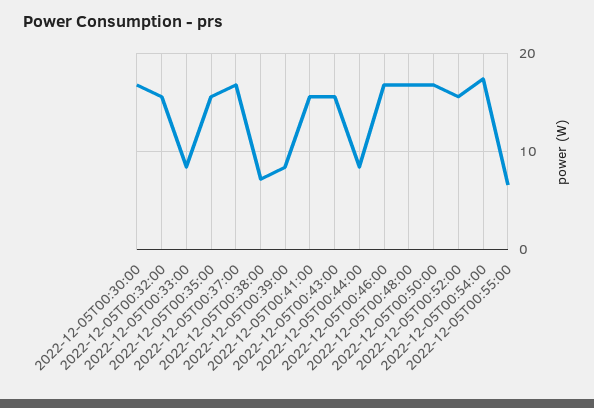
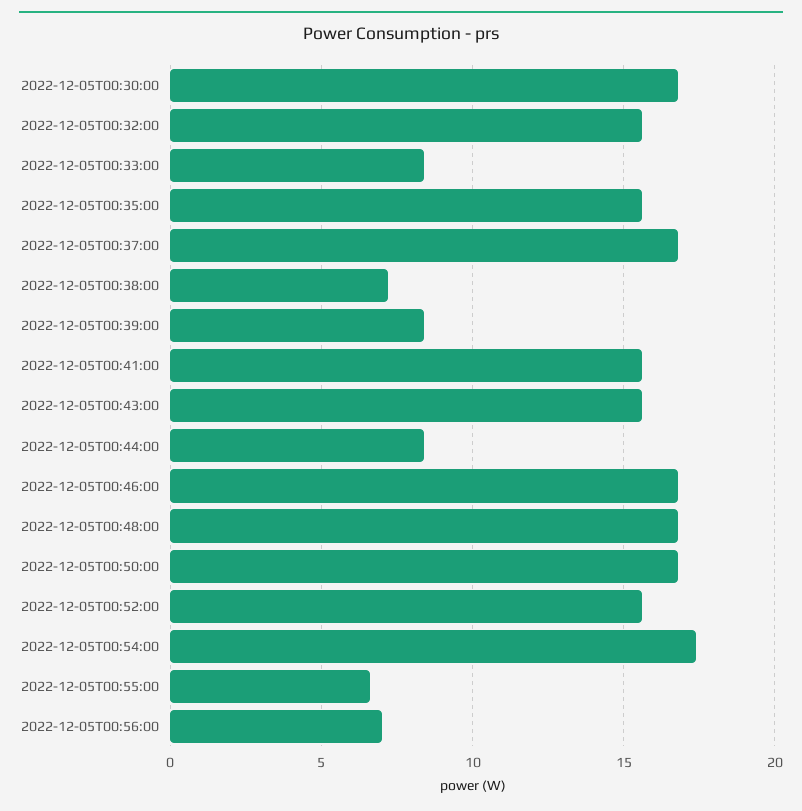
2022-12-05T00:56:00: none -> 7

